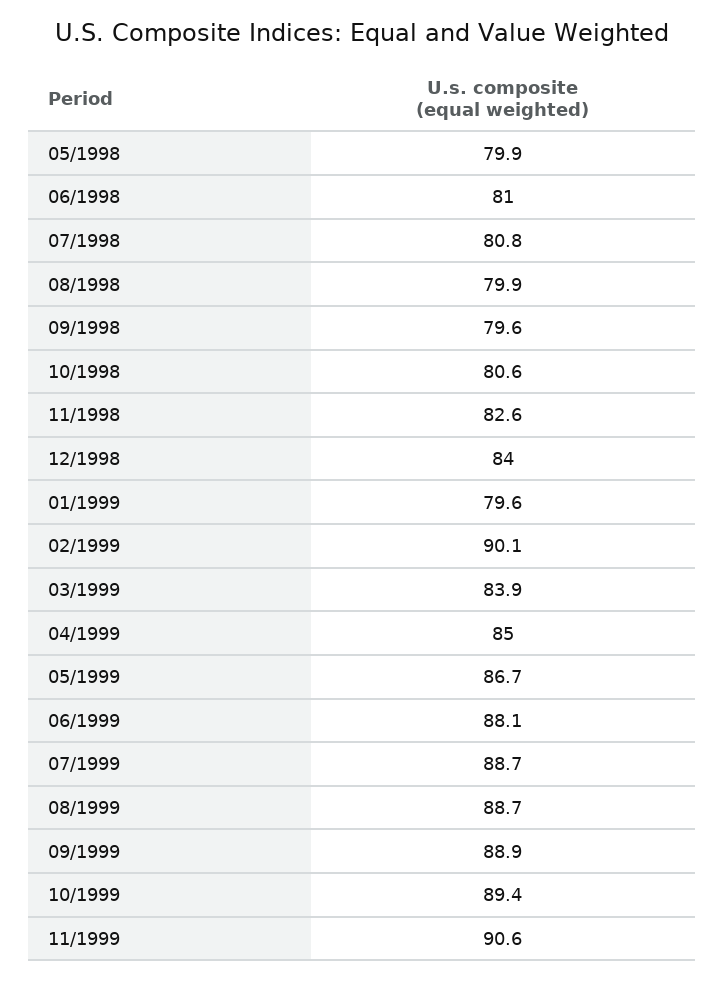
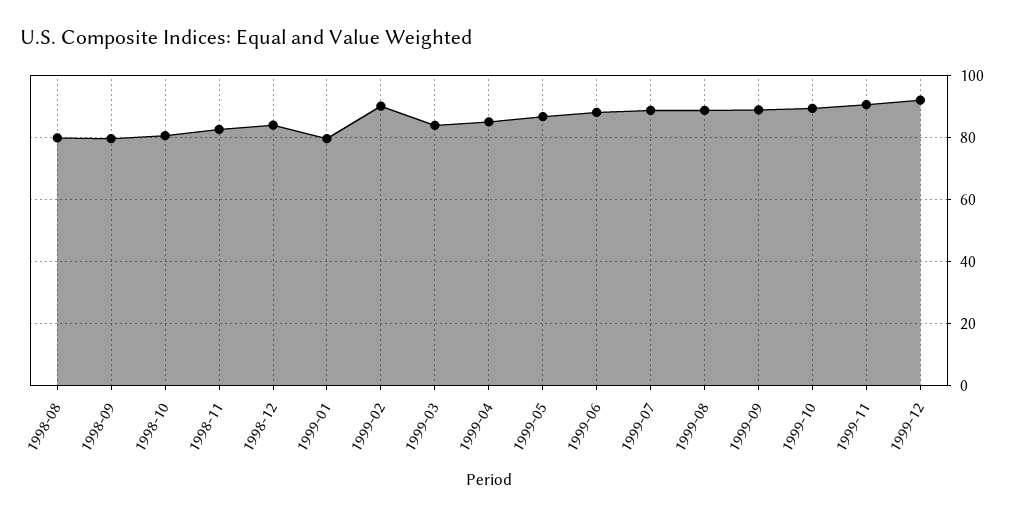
05/1998: 79.9 -> none
06/1998: 81 -> none
07/1998: 80.8 -> none
1999-12: none -> 92

